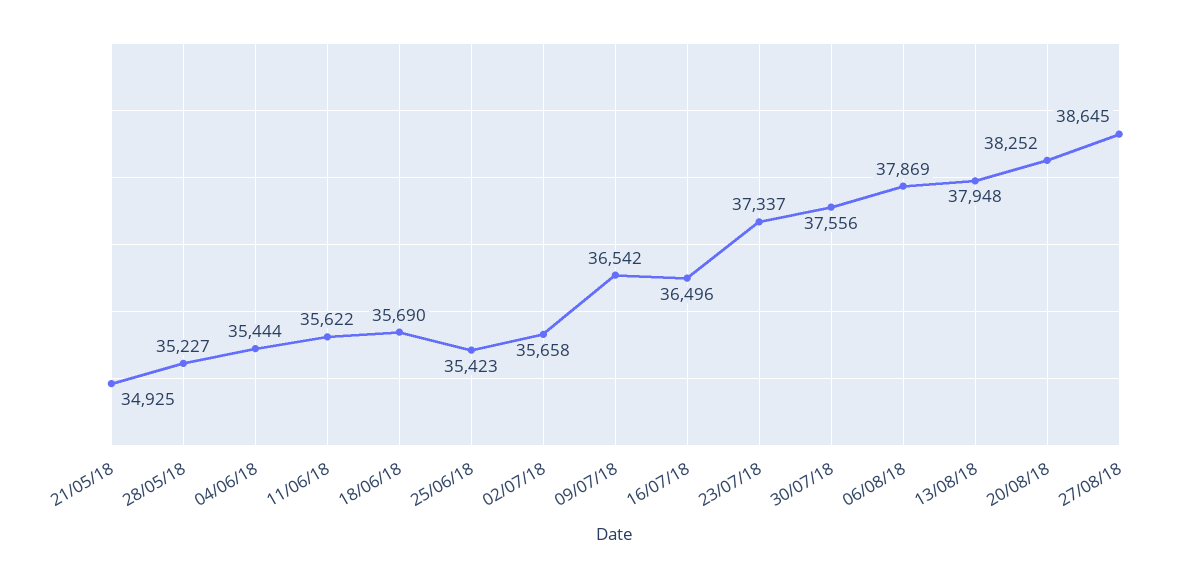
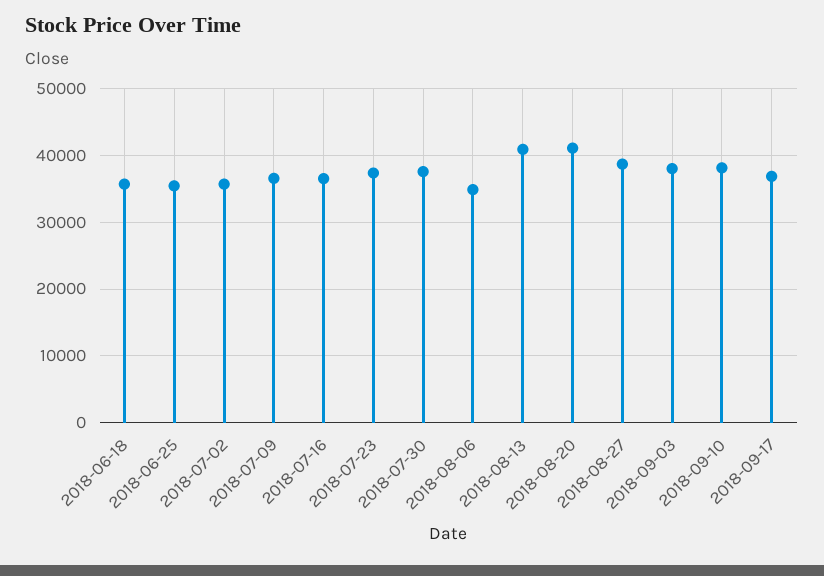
21/05/18: 34925 -> none
28/05/18: 35227 -> none
04/06/18: 35444 -> none
11/06/18: 35622 -> none
06/08/18: 37869 -> 35000
13/08/18: 37948 -> 41000
20/08/18: 38252 -> 41000
2018-09-03: none -> 38000
2018-09-10: none -> 38000
2018-09-17: none -> 37000

